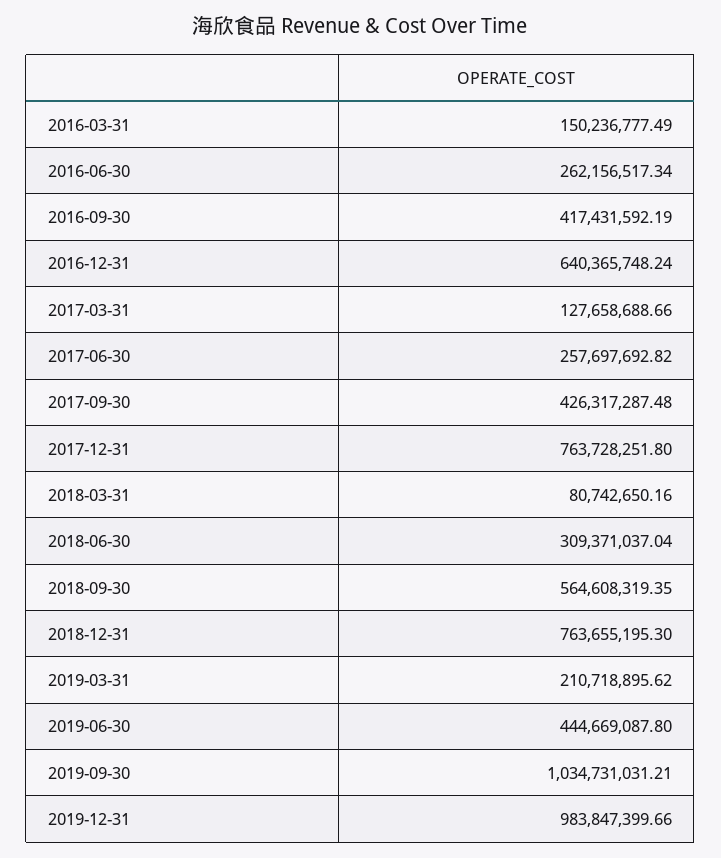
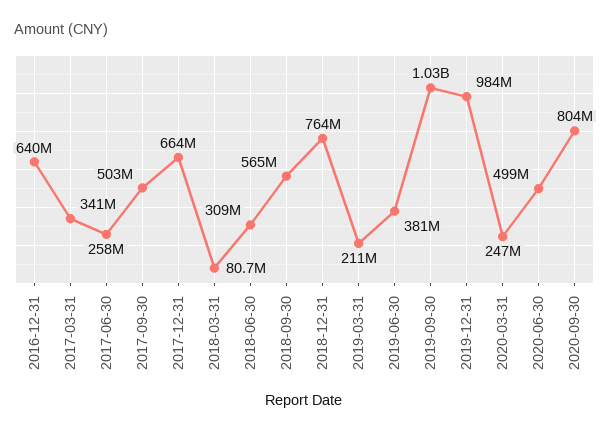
2016-03-31: 150236777.49 -> none
2016-06-30: 262156517.34 -> none
2016-09-30: 417431592.19 -> none
2017-03-31: 127658688.66 -> 341000000
2017-09-30: 426317287.48 -> 503000000
2017-12-31: 763728251.8 -> 664000000
2019-06-30: 444669087.8 -> 381000000
2020-03-31: none -> 247000000
2020-06-30: none -> 499000000
2020-09-30: none -> 804000000

